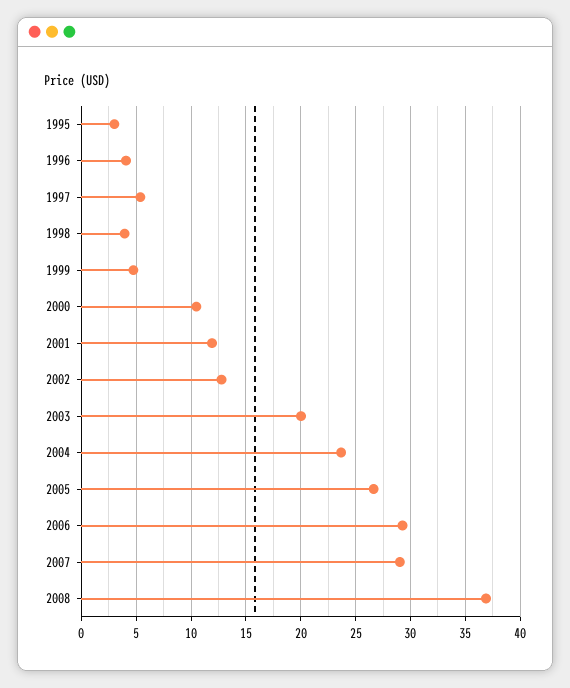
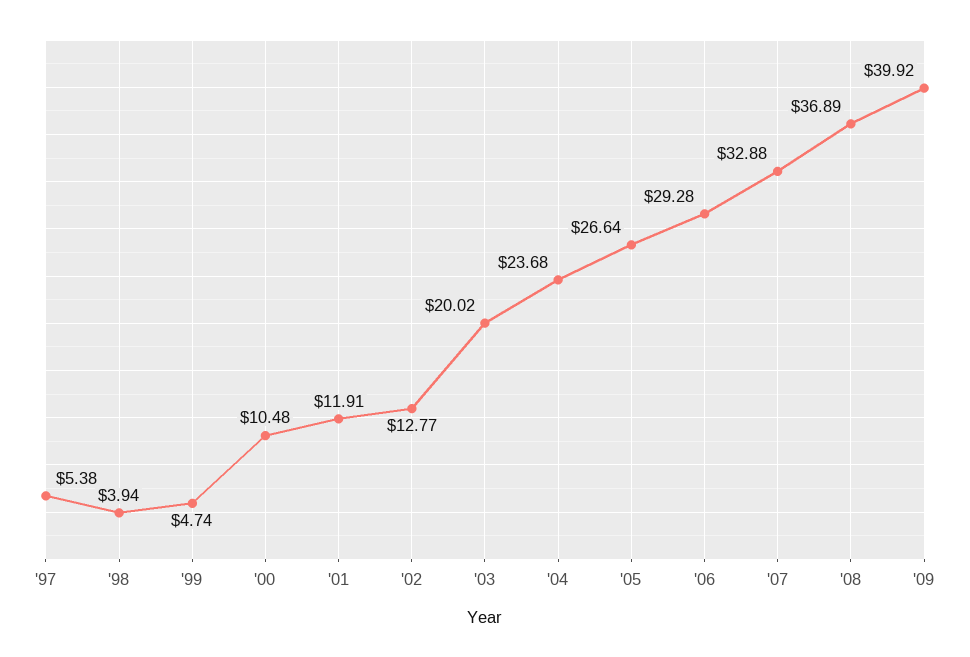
1995: 3 -> none
1996: 4 -> none
2007: 29 -> 32.88
'09: none -> 39.92

